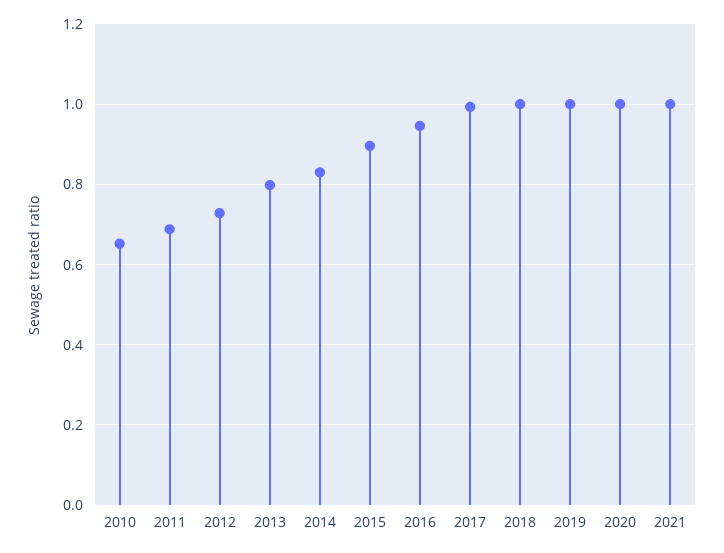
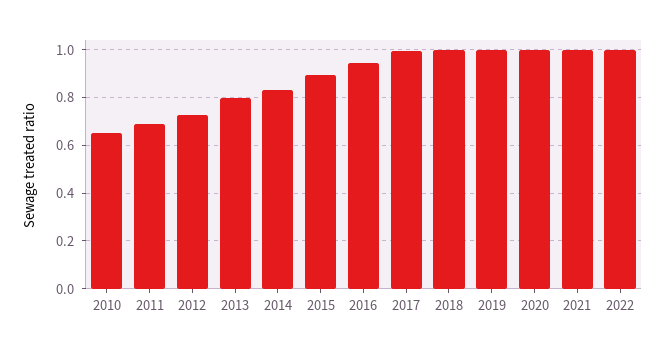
2022: none -> 1

